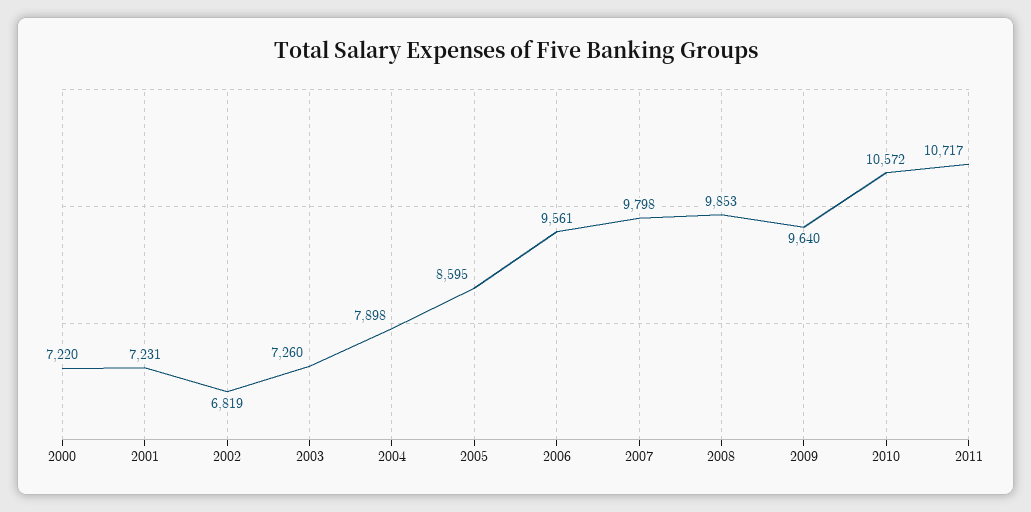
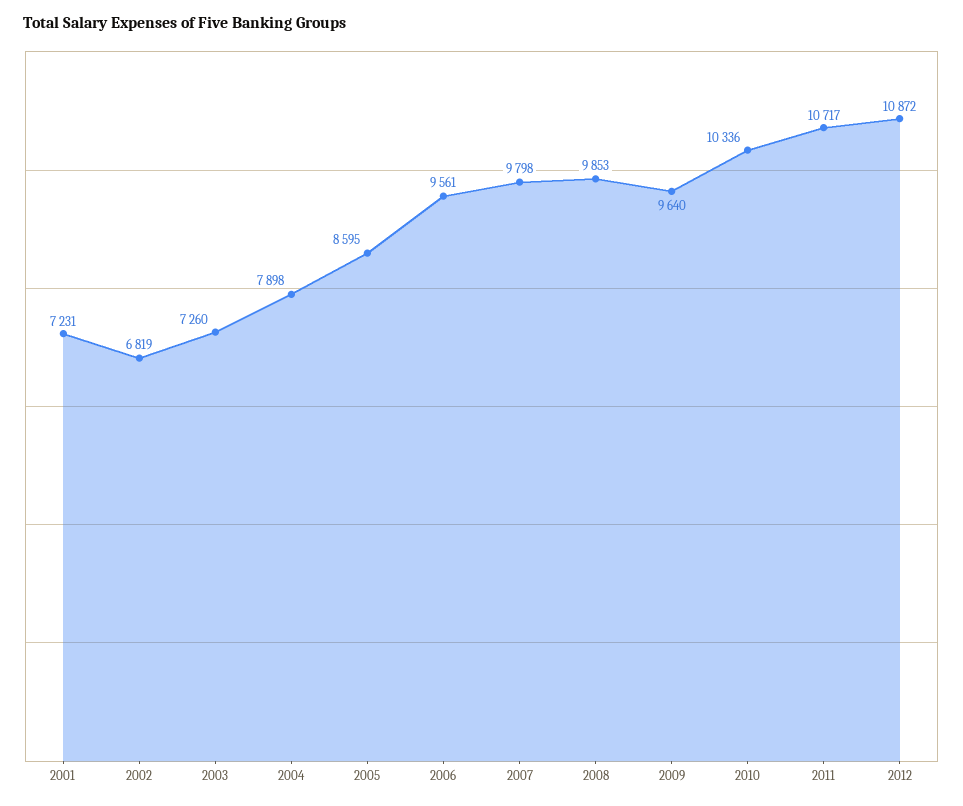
2000: 7220 -> none
2010: 10572 -> 10336
2012: none -> 10872

